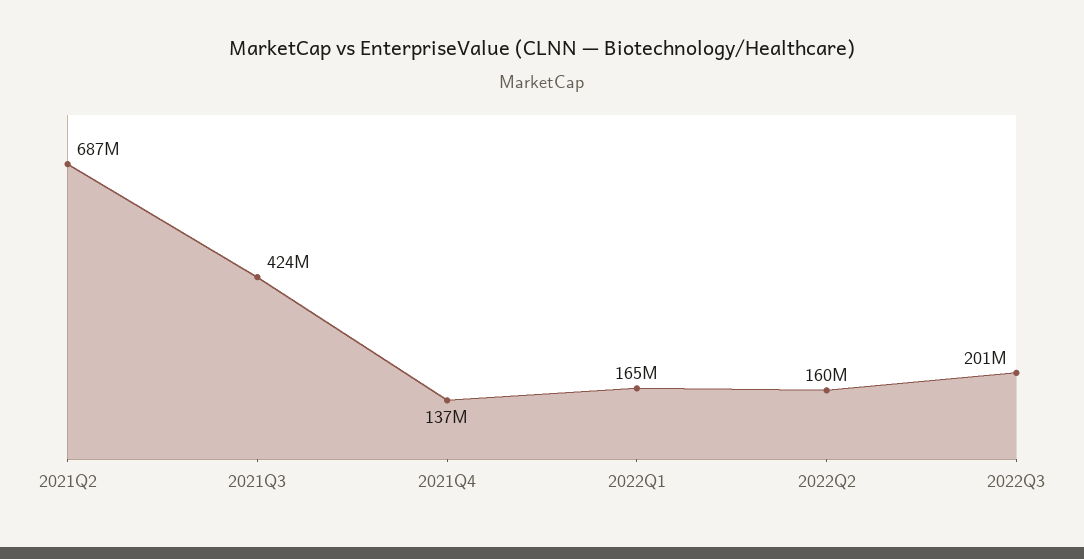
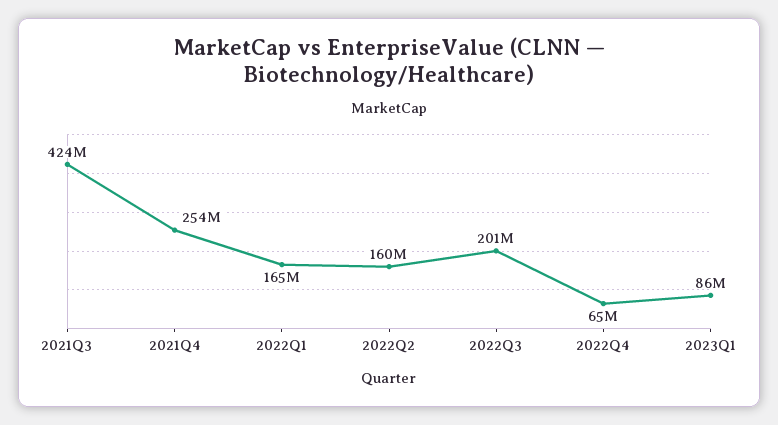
2021Q2: 687000000 -> none
2021Q4: 137000000 -> 254000000
2022Q4: none -> 65000000
2023Q1: none -> 86000000

